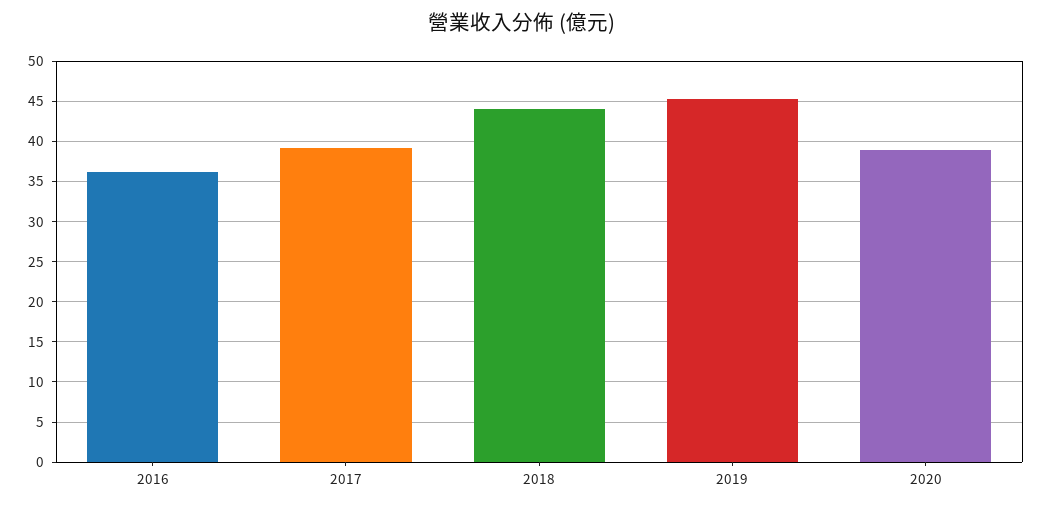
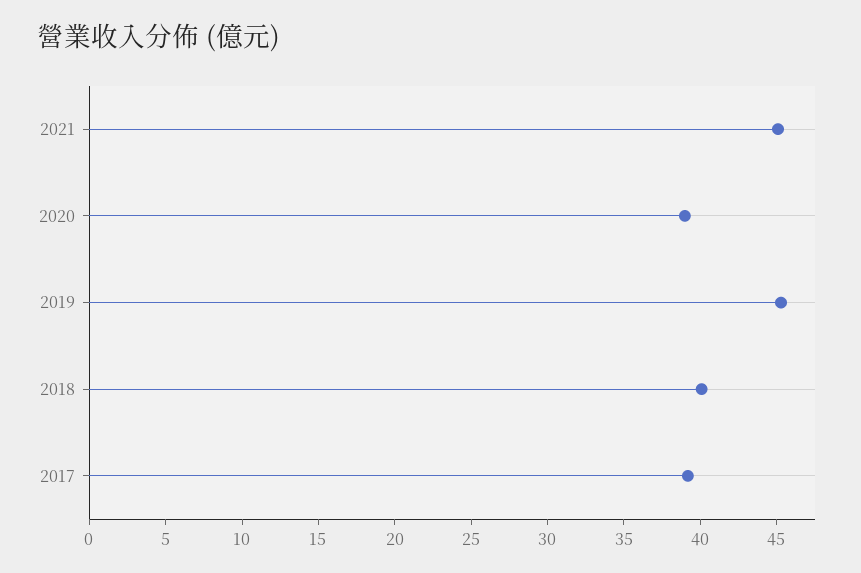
2016: 36 -> none
2018: 44 -> 40
2021: none -> 45

